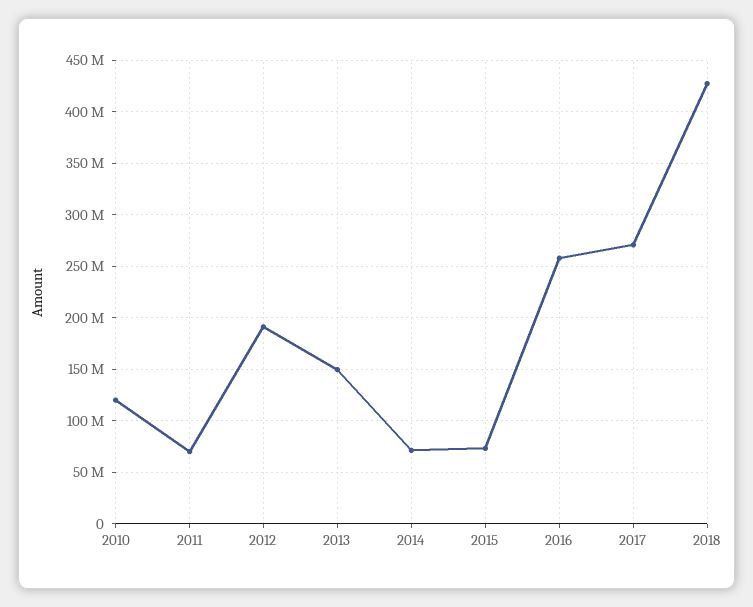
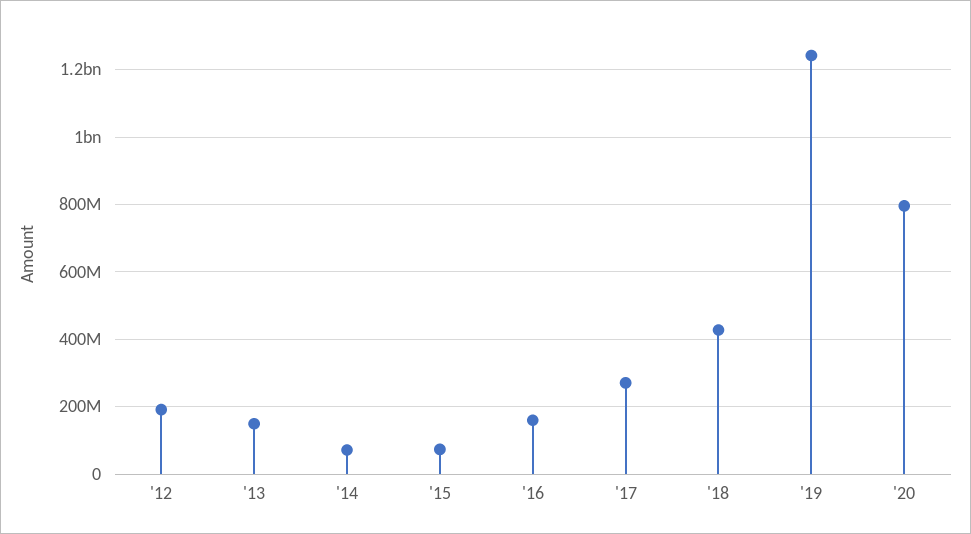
2010: 120000000 -> none
2011: 70000000 -> none
2016: 260000000 -> 160000000
'19: none -> 1240000000
'20: none -> 800000000

